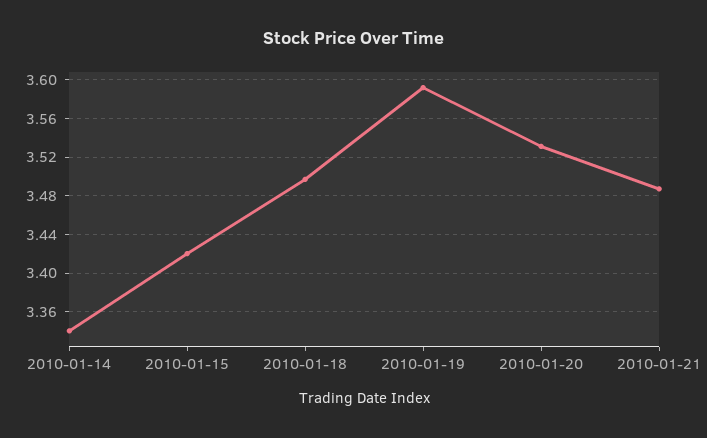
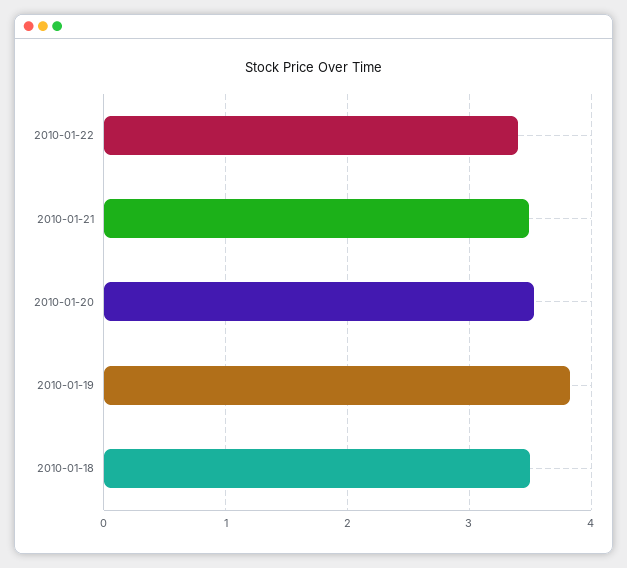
2010-01-14: 3.34 -> none
2010-01-15: 3.42 -> none
2010-01-19: 3.59 -> 3.8
2010-01-22: none -> 3.4

